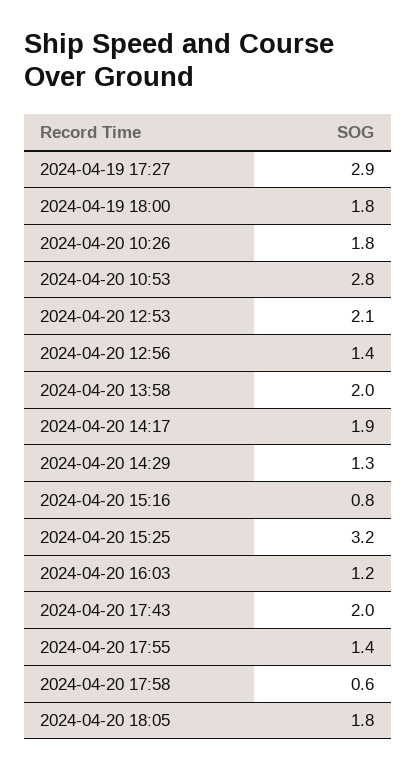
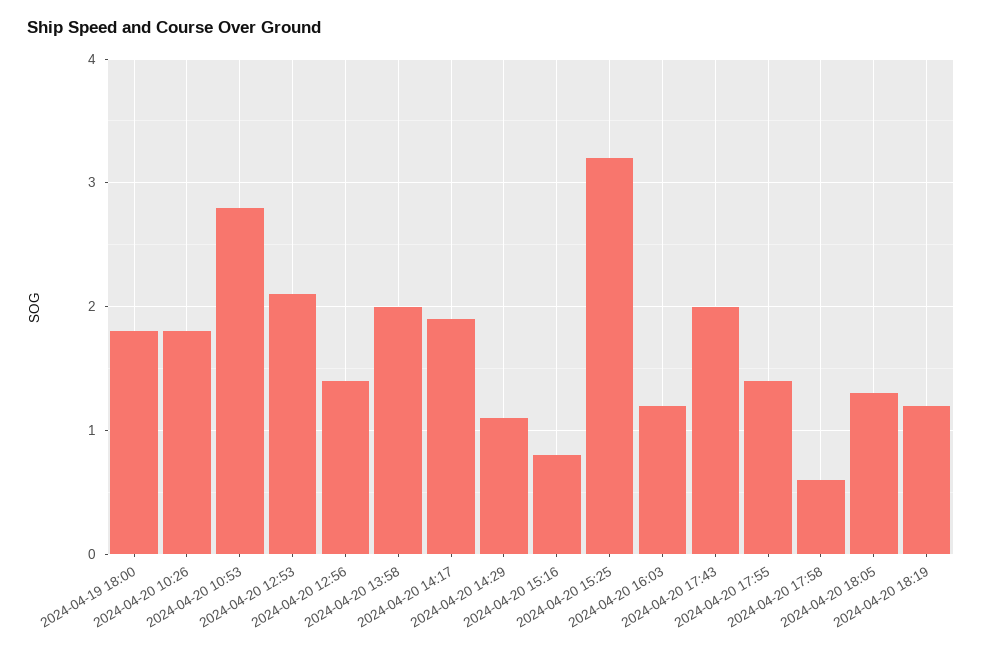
2024-04-19 17:27: 2.9 -> none
2024-04-20 14:29: 1.3 -> 1.1
2024-04-20 18:05: 1.8 -> 1.3
2024-04-20 18:19: none -> 1.2

